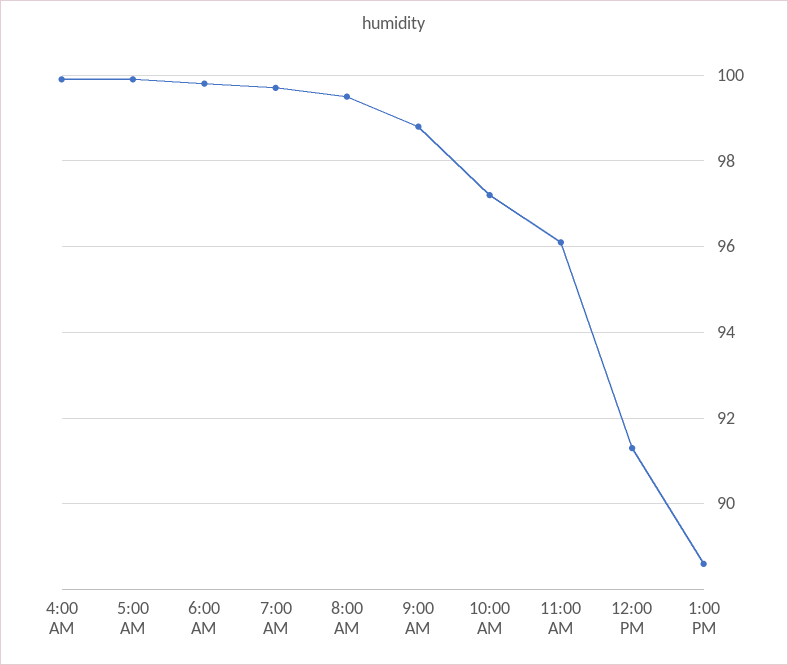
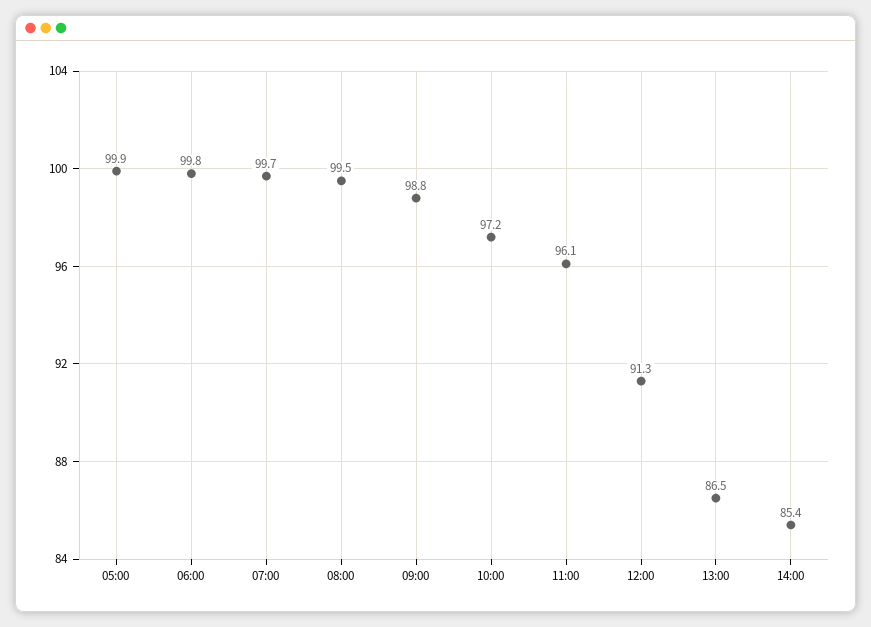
4:00 AM: 100 -> none
1:00 PM: 88.5 -> 86.5
14:00: none -> 85.4

